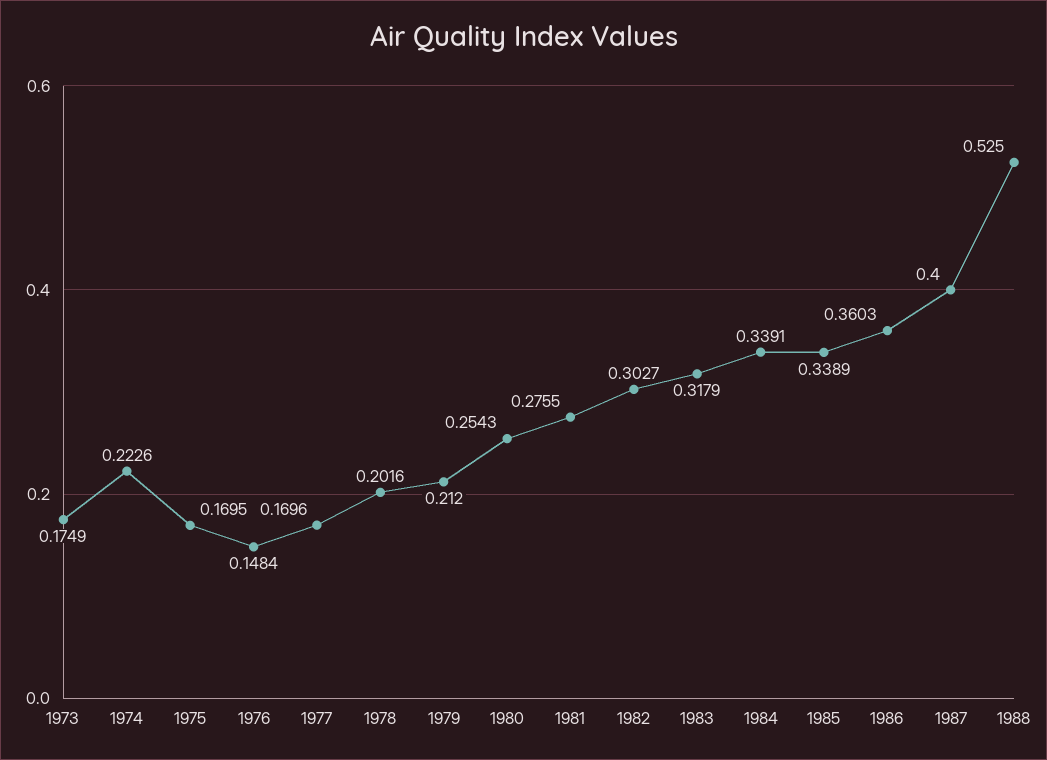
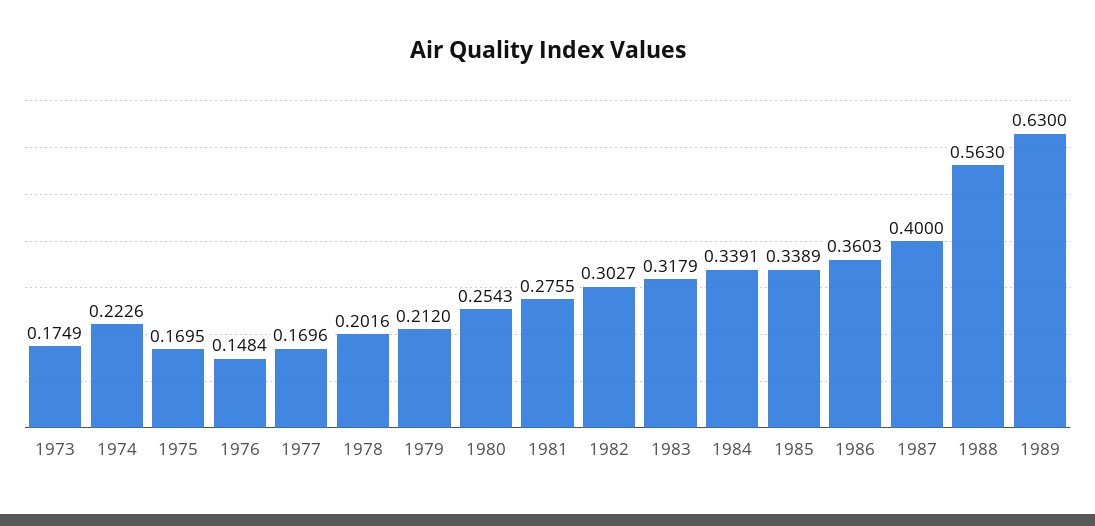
1988: 0.525 -> 0.563
1989: none -> 0.63

